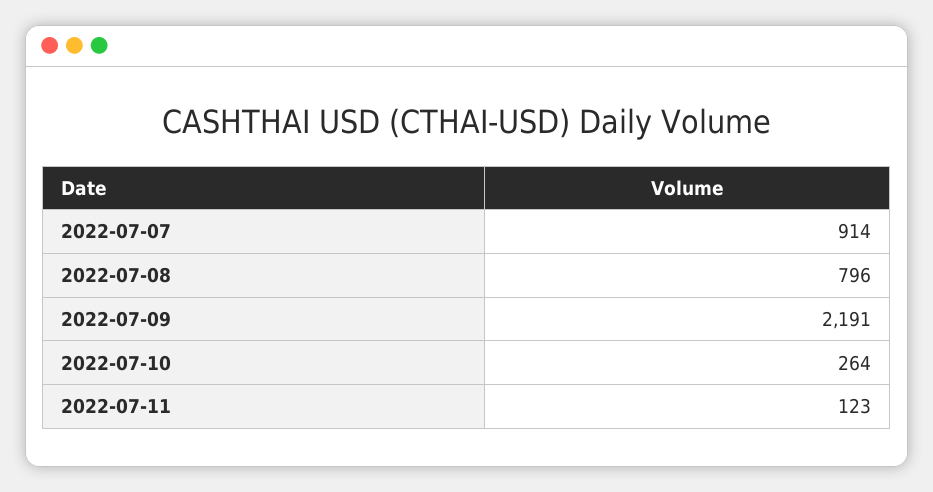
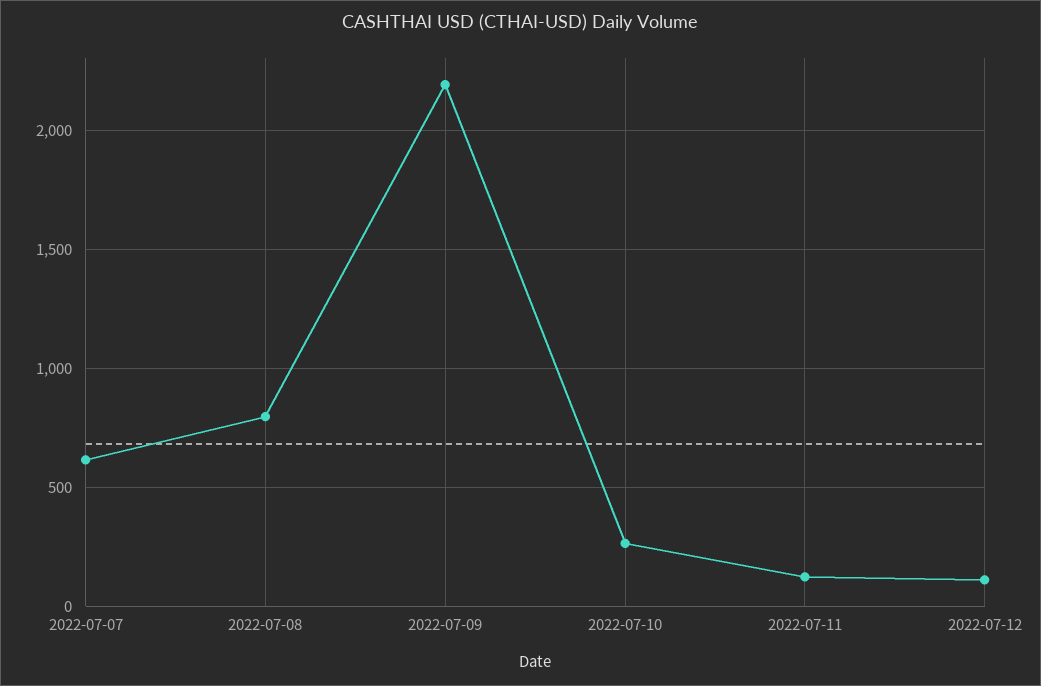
2022-07-07: 914 -> 600
2022-07-12: none -> 100

